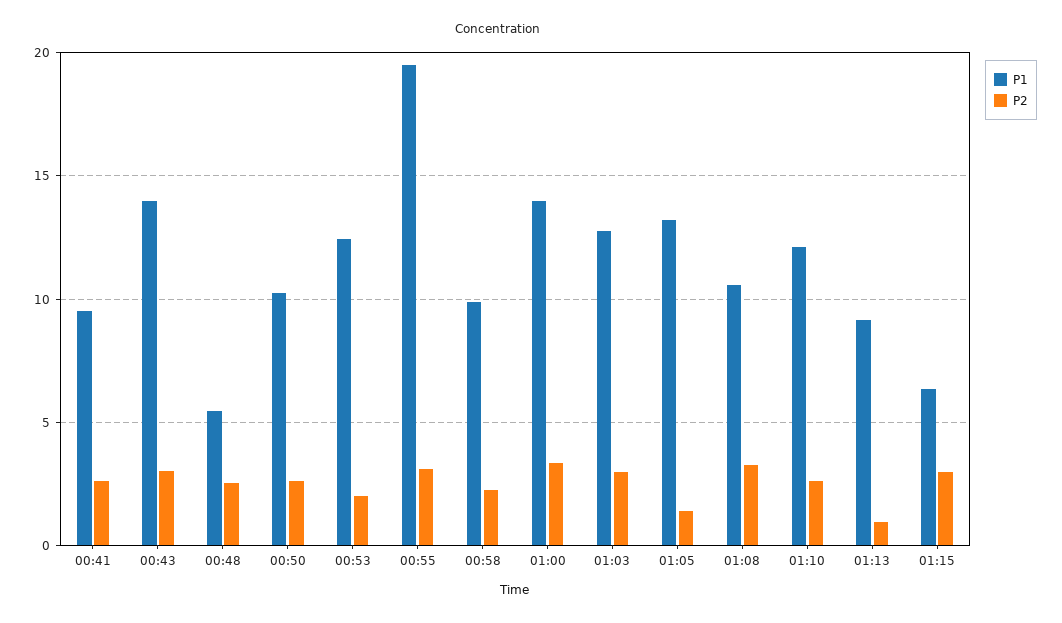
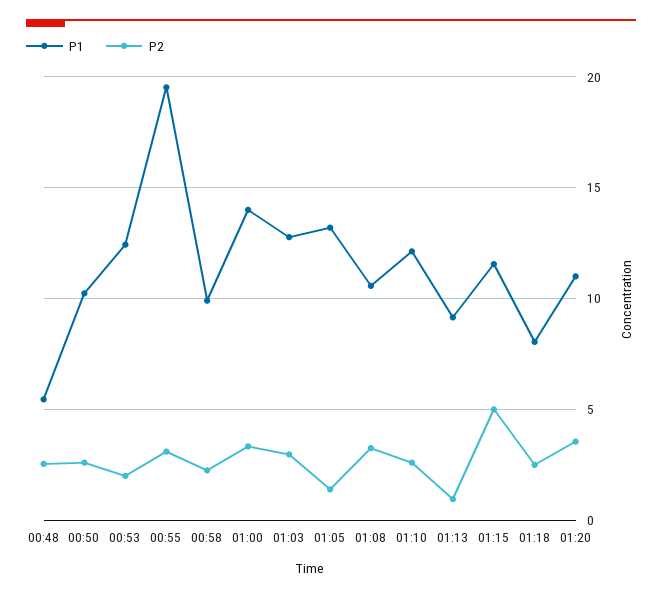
P1, 00:41: 9.5 -> none
P2, 00:41: 2.5 -> none
P1, 00:43: 14 -> none
P2, 00:43: 3 -> none
P1, 01:15: 6.5 -> 11.5
P2, 01:15: 3 -> 5
P1, 01:18: none -> 8
P2, 01:18: none -> 2.5
P1, 01:20: none -> 11
P2, 01:20: none -> 3.5

